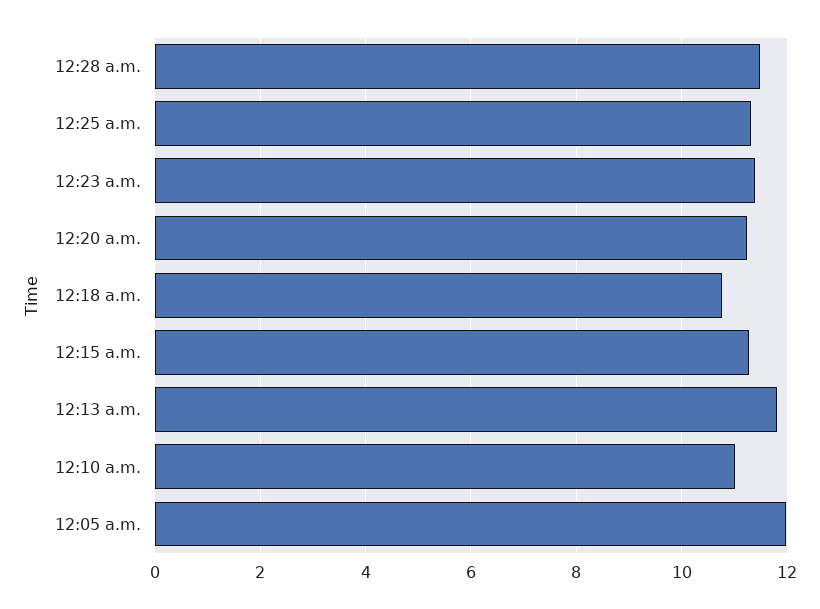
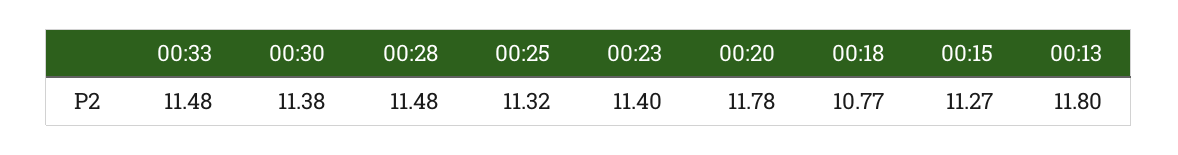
12:20 a.m.: 11.2 -> 11.78
12:10 a.m.: 11 -> none
12:05 a.m.: 12 -> none
00:33: none -> 11.48
00:30: none -> 11.38

